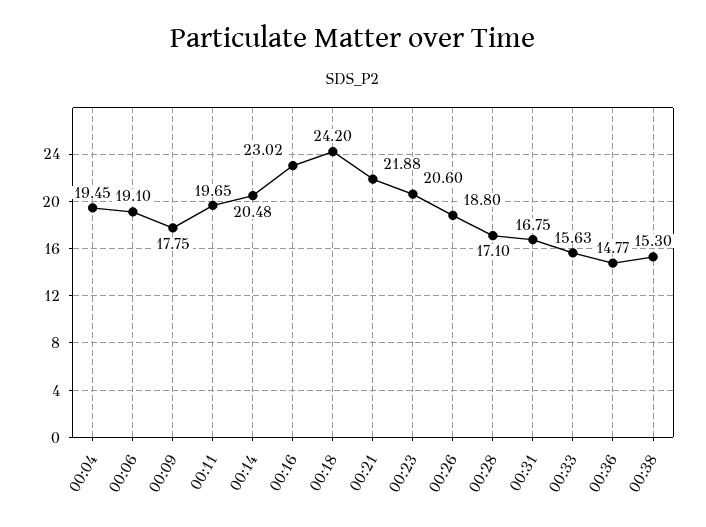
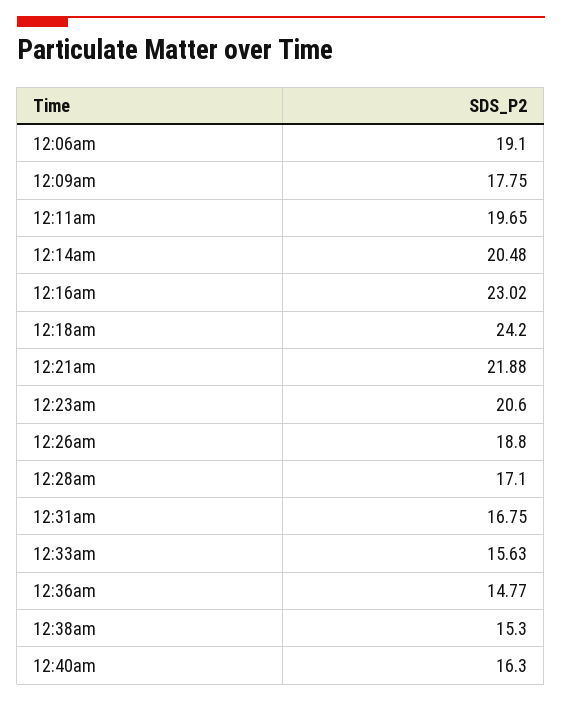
00:04: 19.45 -> none
12:40am: none -> 16.3

